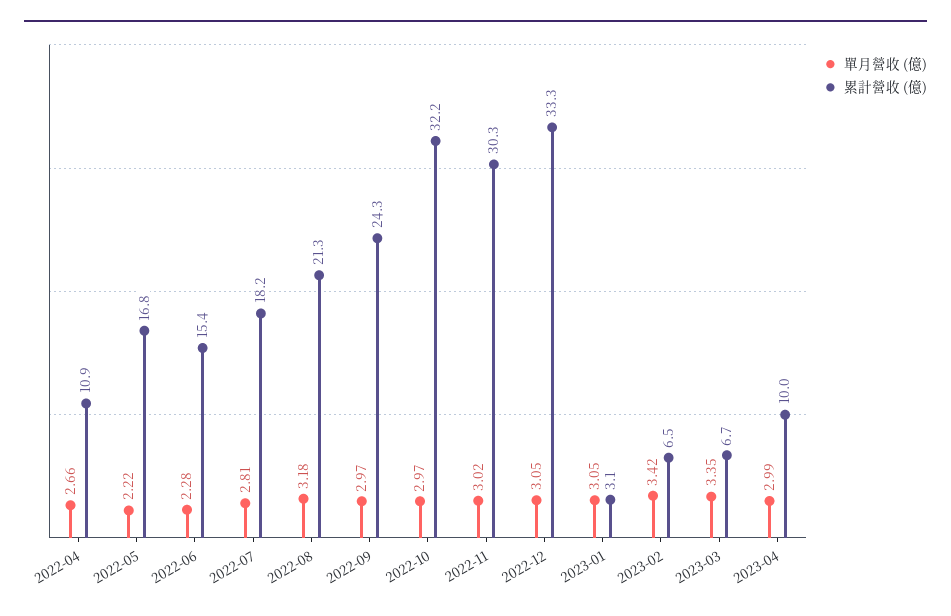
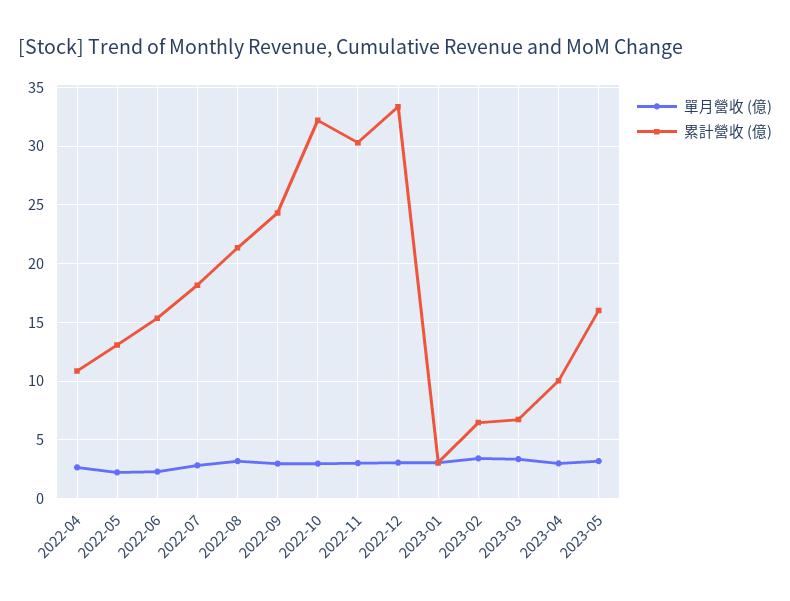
累計營收 (億), 2022-05: 16.8 -> 13
單月營收 (億), 2023-05: none -> 3
累計營收 (億), 2023-05: none -> 16

